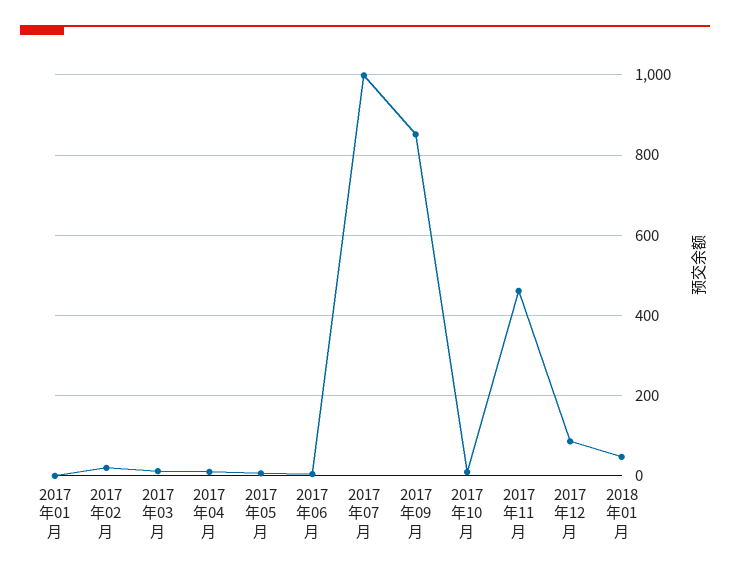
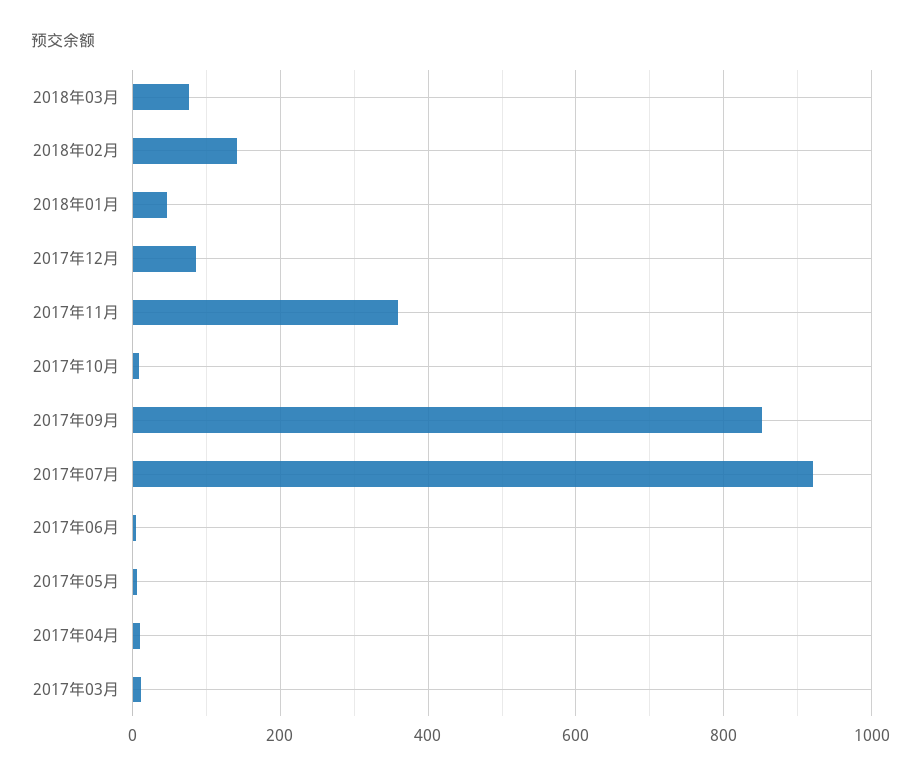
2017年01月: 0 -> none
2017年02月: 20 -> none
2017年07月: 1000 -> 920
2017年11月: 460 -> 360
2018年03月: none -> 80
2018年02月: none -> 140

